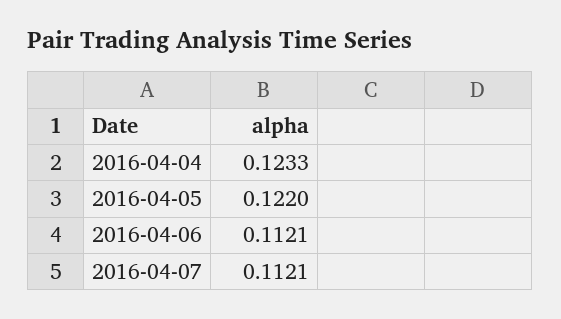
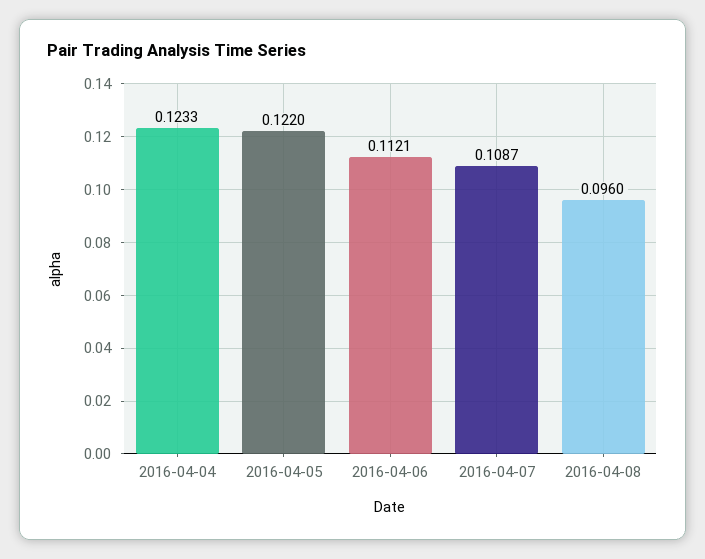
2016-04-07: 0.1121 -> 0.1087
2016-04-08: none -> 0.096

